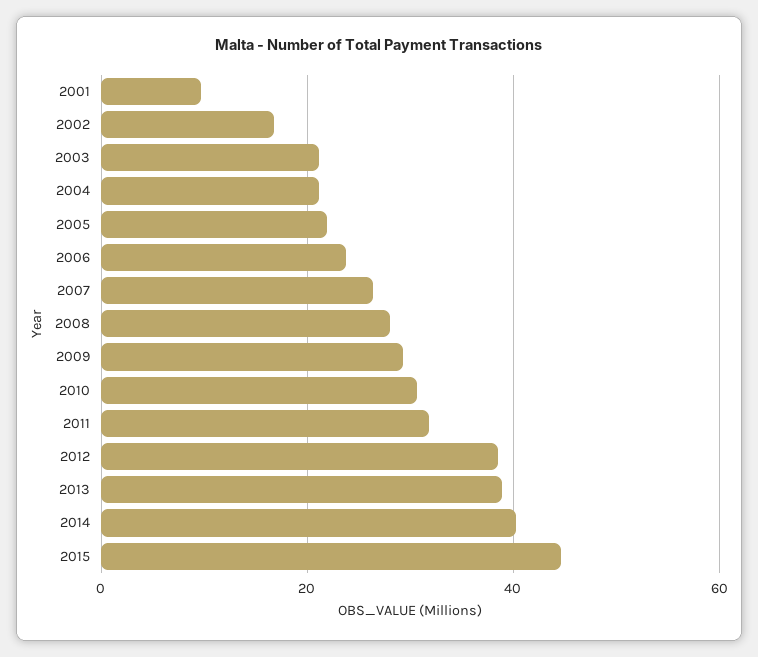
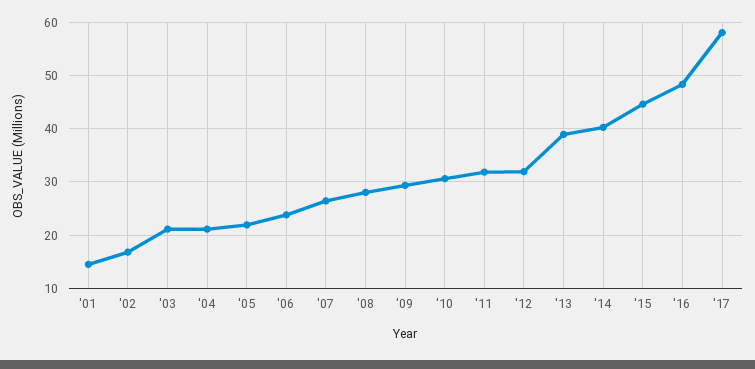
2001: 10 -> 14
2012: 38 -> 32
'16: none -> 48
'17: none -> 58

